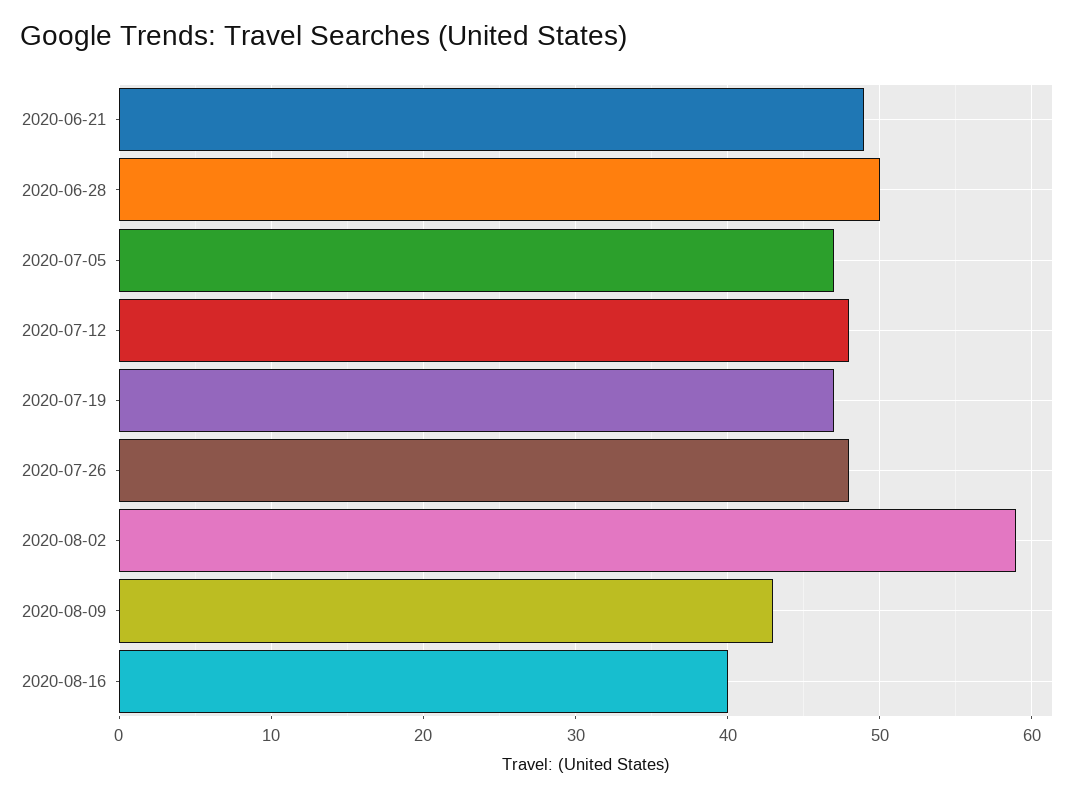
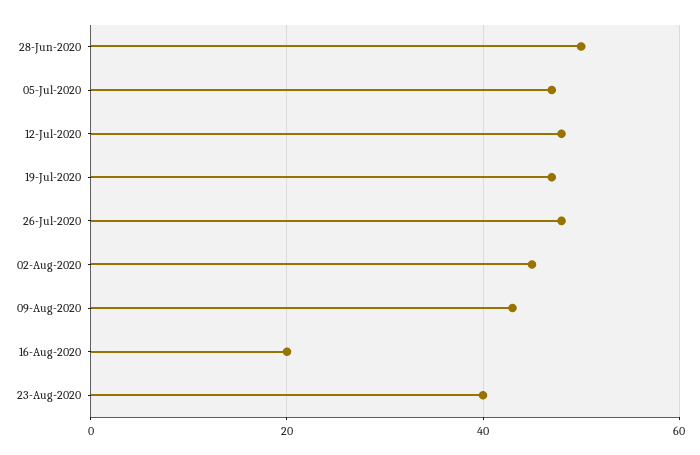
2020-06-21: 49 -> none
2020-08-02: 59 -> 45
2020-08-16: 40 -> 20
23-Aug-2020: none -> 40

